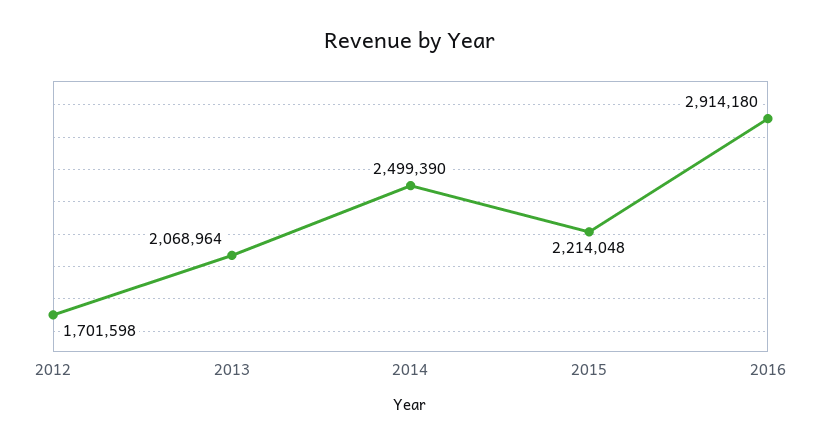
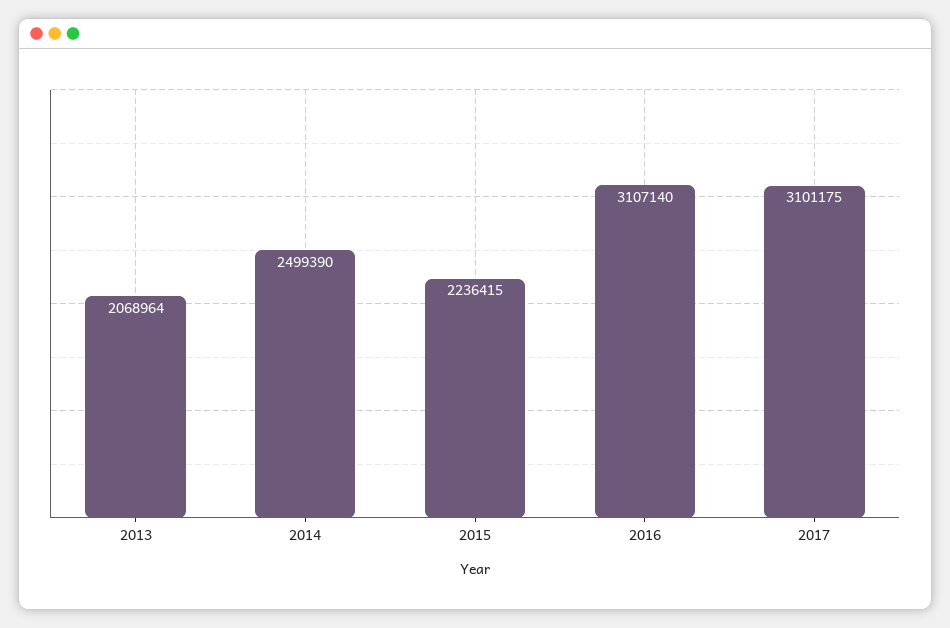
2012: 1701598 -> none
2015: 2214048 -> 2236415
2016: 2914180 -> 3107140
2017: none -> 3101175

